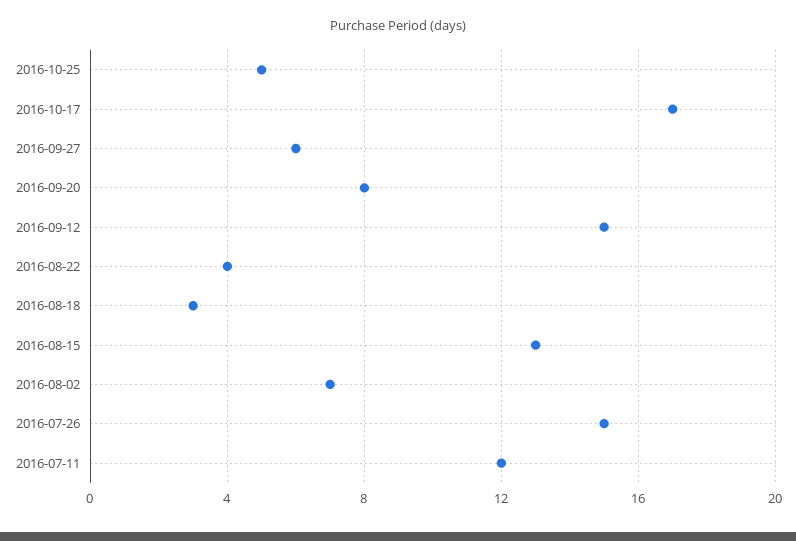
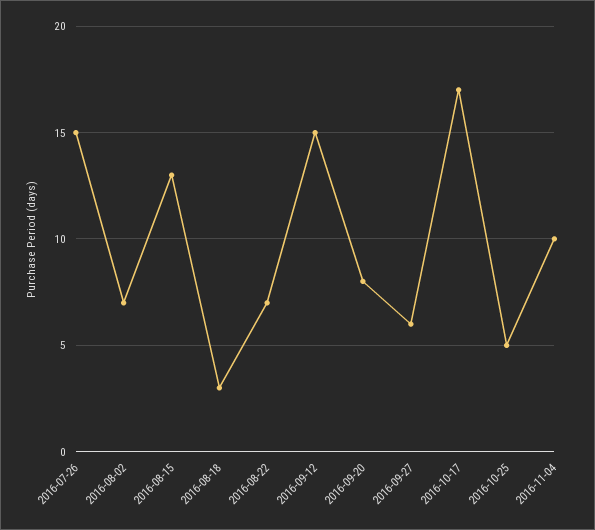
2016-08-22: 4 -> 7
2016-07-11: 12 -> none
2016-11-04: none -> 10

